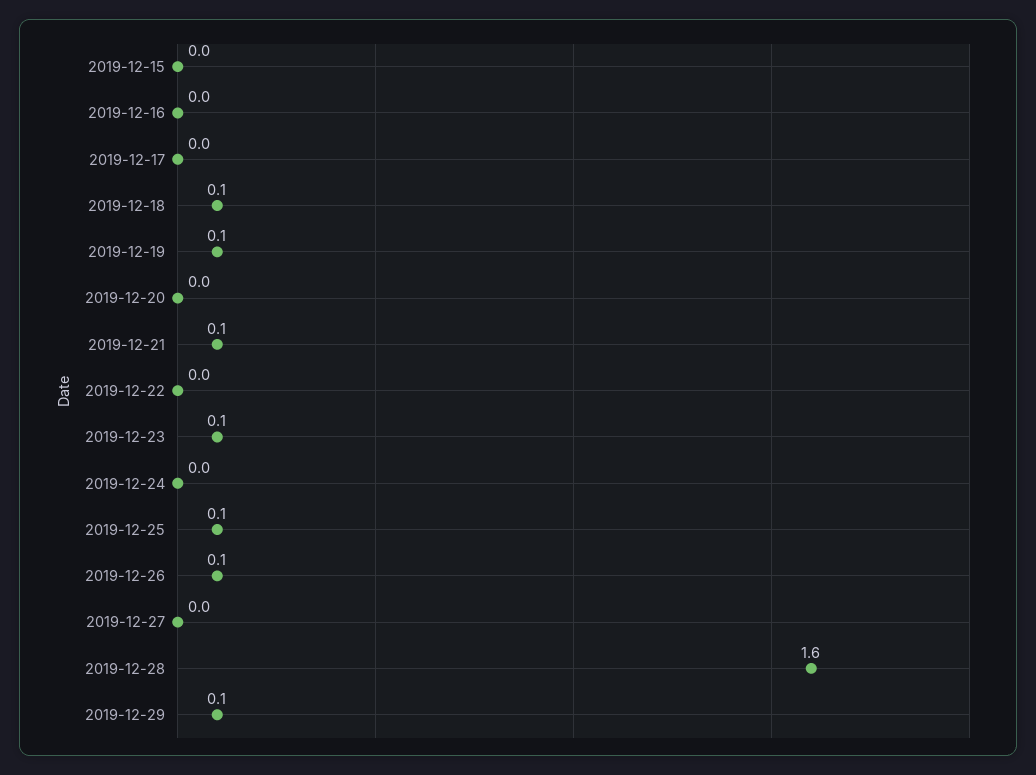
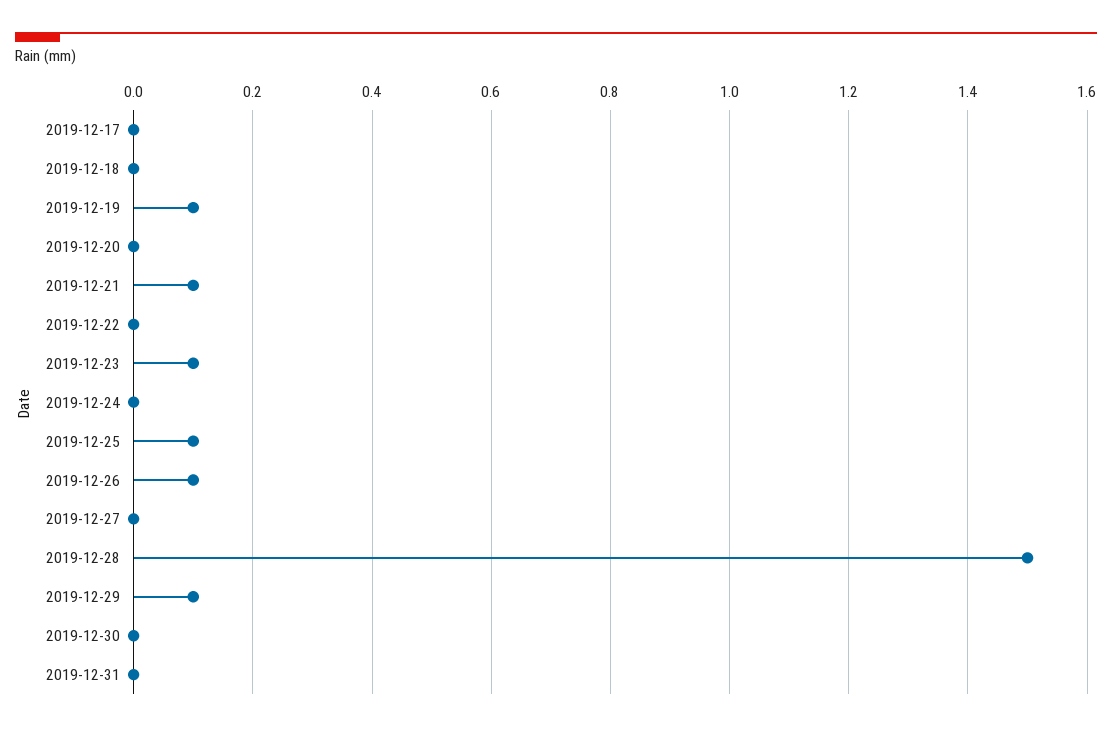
2019-12-15: 0 -> none
2019-12-16: 0 -> none
2019-12-18: 0.1 -> 0
2019-12-28: 1.6 -> 1.5
2019-12-30: none -> 0
2019-12-31: none -> 0

